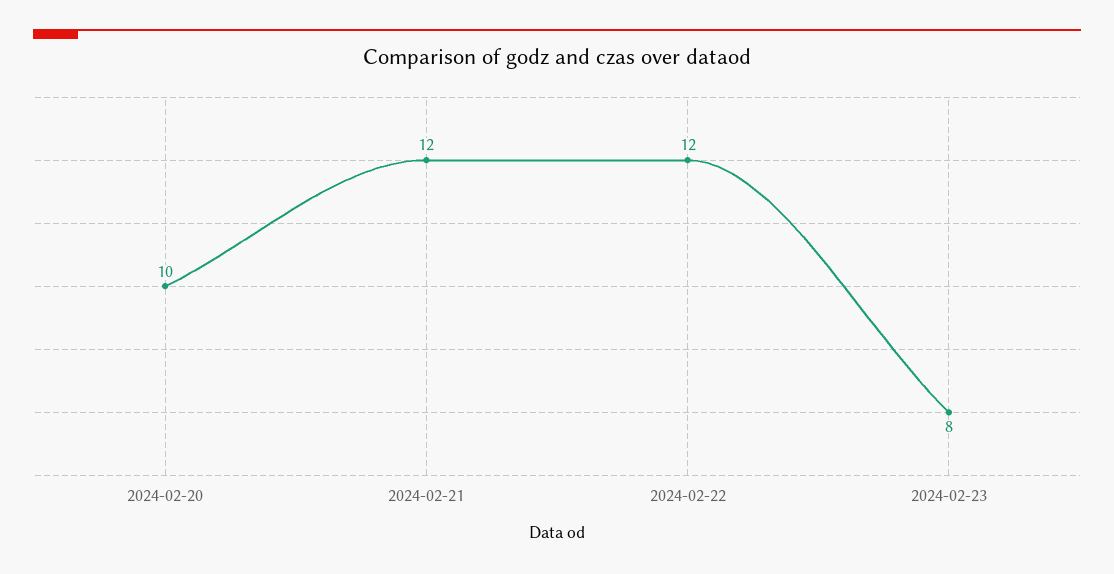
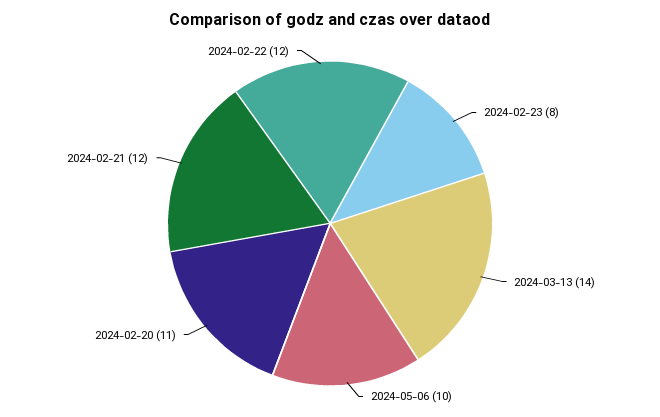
2024-02-20: 10 -> 11
2024-03-13: none -> 14
2024-05-06: none -> 10

